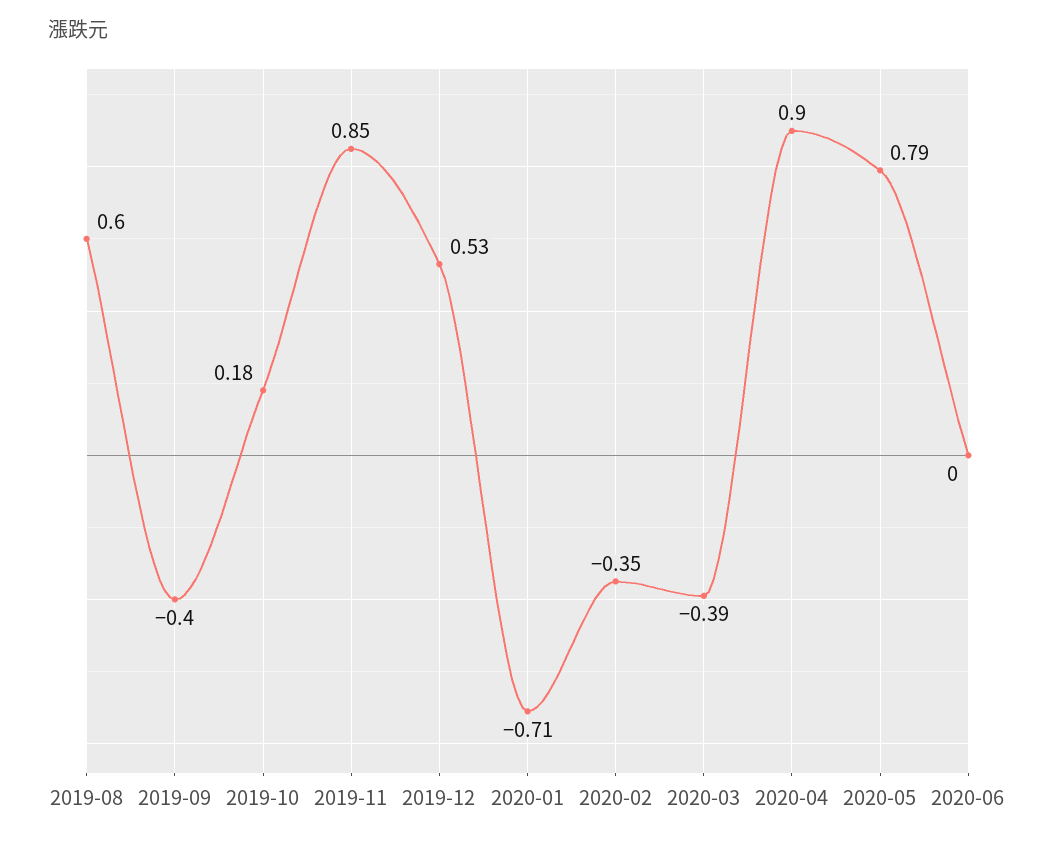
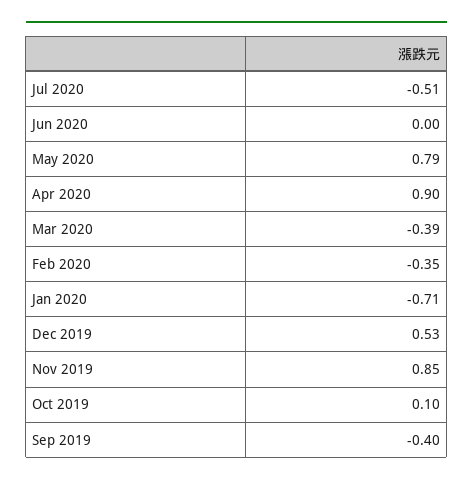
2019-08: 0.6 -> none
2019-10: 0.18 -> 0.1
Jul 2020: none -> -0.51

